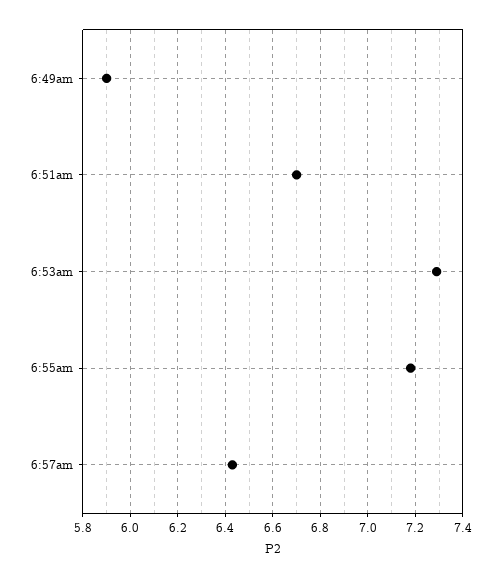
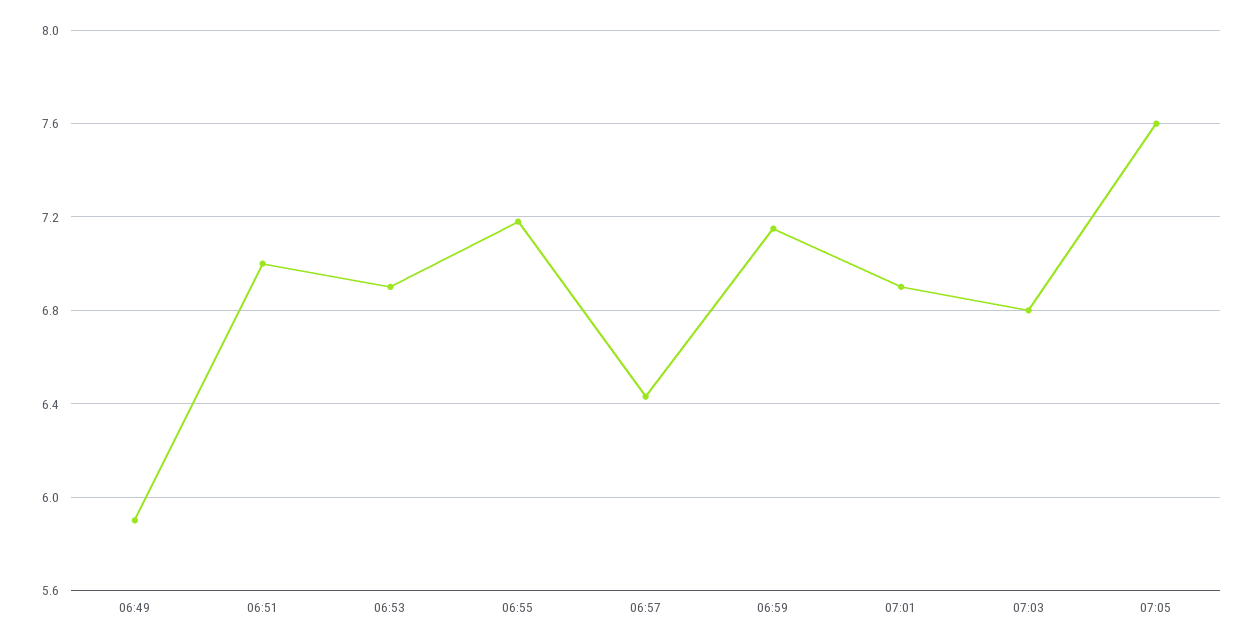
6:51am: 6.7 -> 7
6:53am: 7.3 -> 6.9
06:59: none -> 7.15
07:01: none -> 6.9
07:03: none -> 6.8
07:05: none -> 7.6

